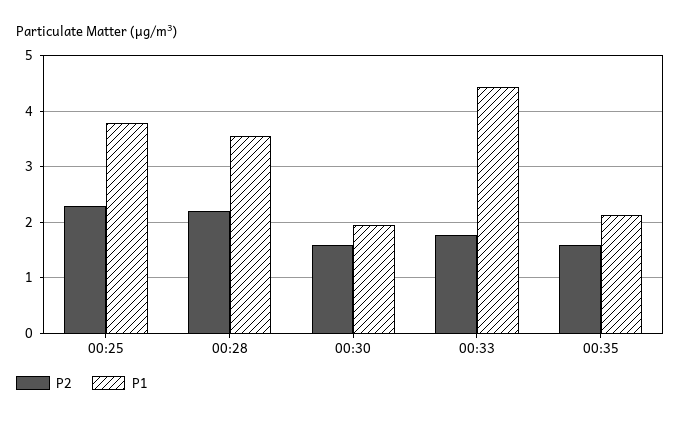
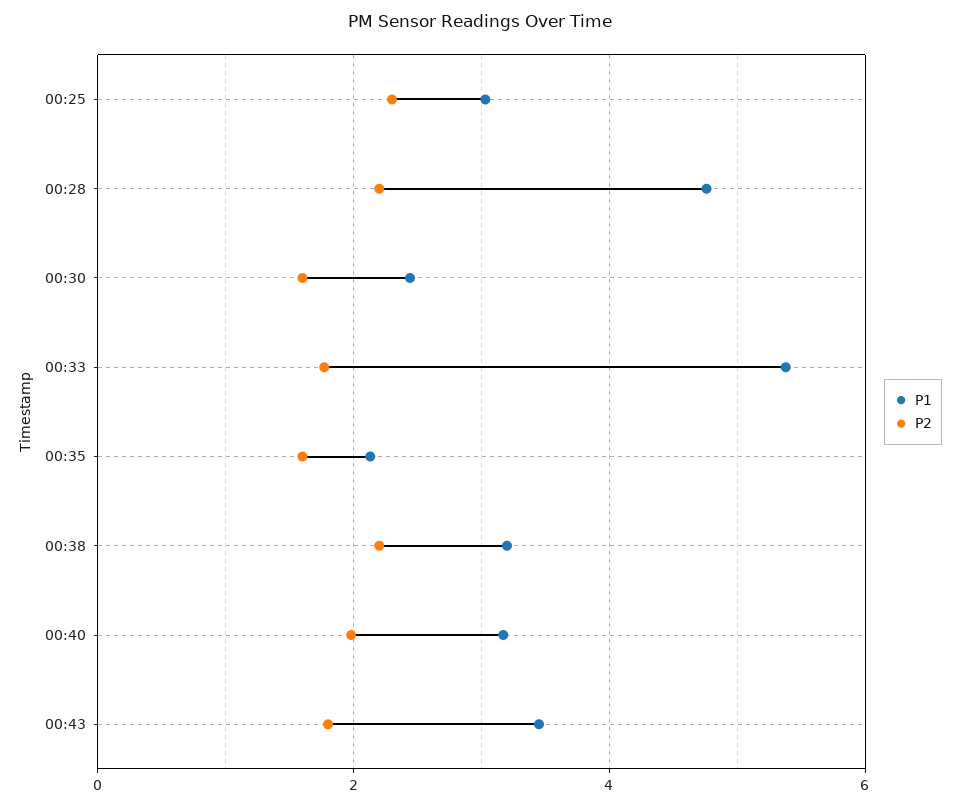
P1, 00:25: 3.8 -> 3
P1, 00:28: 3.6 -> 4.8
P1, 00:30: 2 -> 2.4
P1, 00:33: 4.4 -> 5.4
P1, 00:38: none -> 3.2
P2, 00:38: none -> 2.2
P1, 00:40: none -> 3.2
P2, 00:40: none -> 2
P1, 00:43: none -> 3.4
P2, 00:43: none -> 1.8

